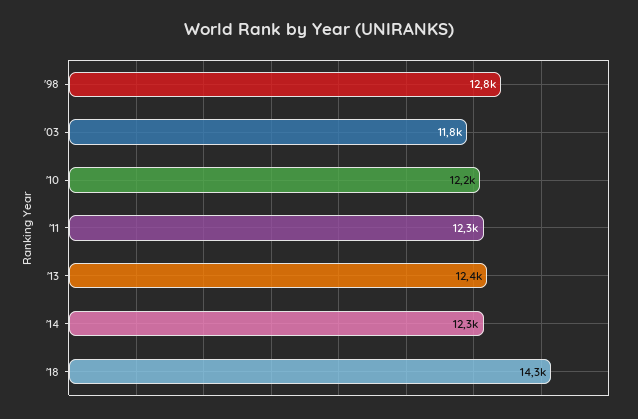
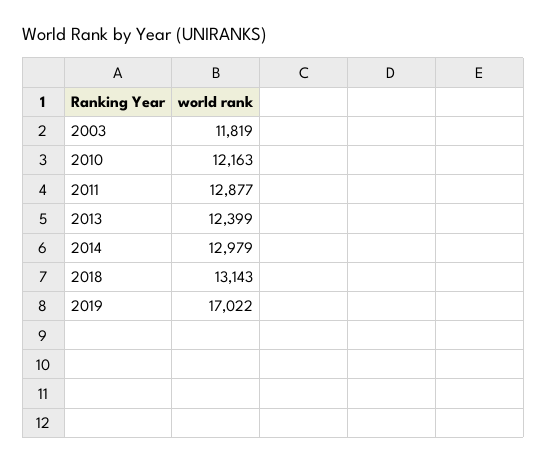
'98: 12800 -> none
'11: 12300 -> 12877
'14: 12300 -> 12979
'18: 14300 -> 13143
2019: none -> 17022

